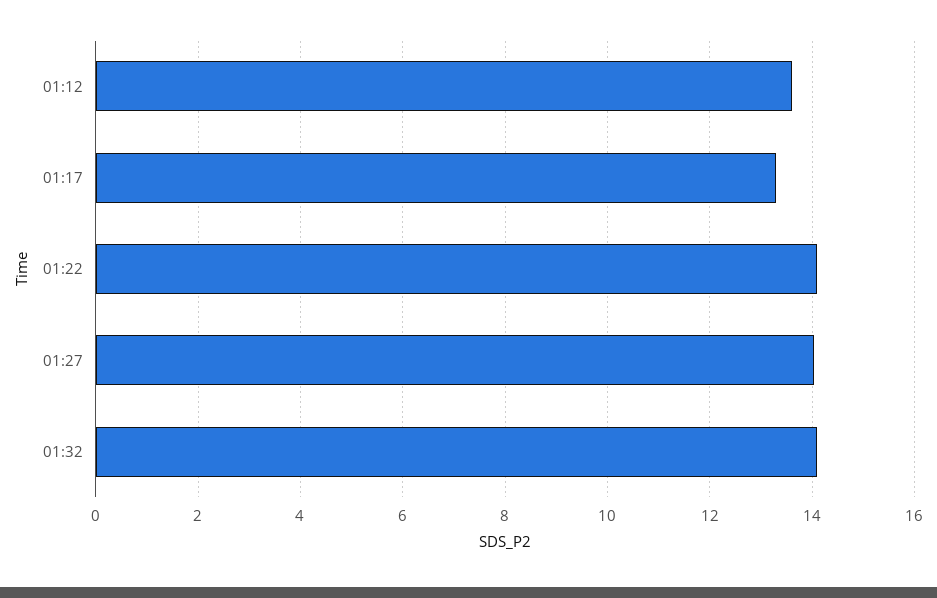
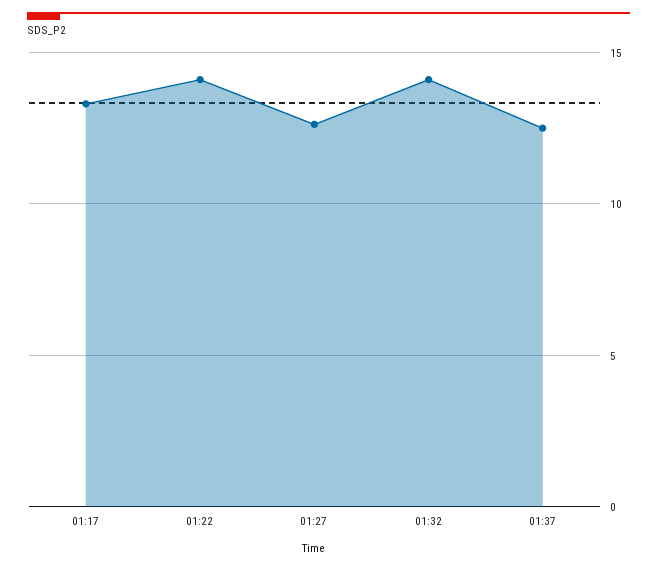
01:12: 13.6 -> none
01:27: 14 -> 12.5
01:37: none -> 12.5

